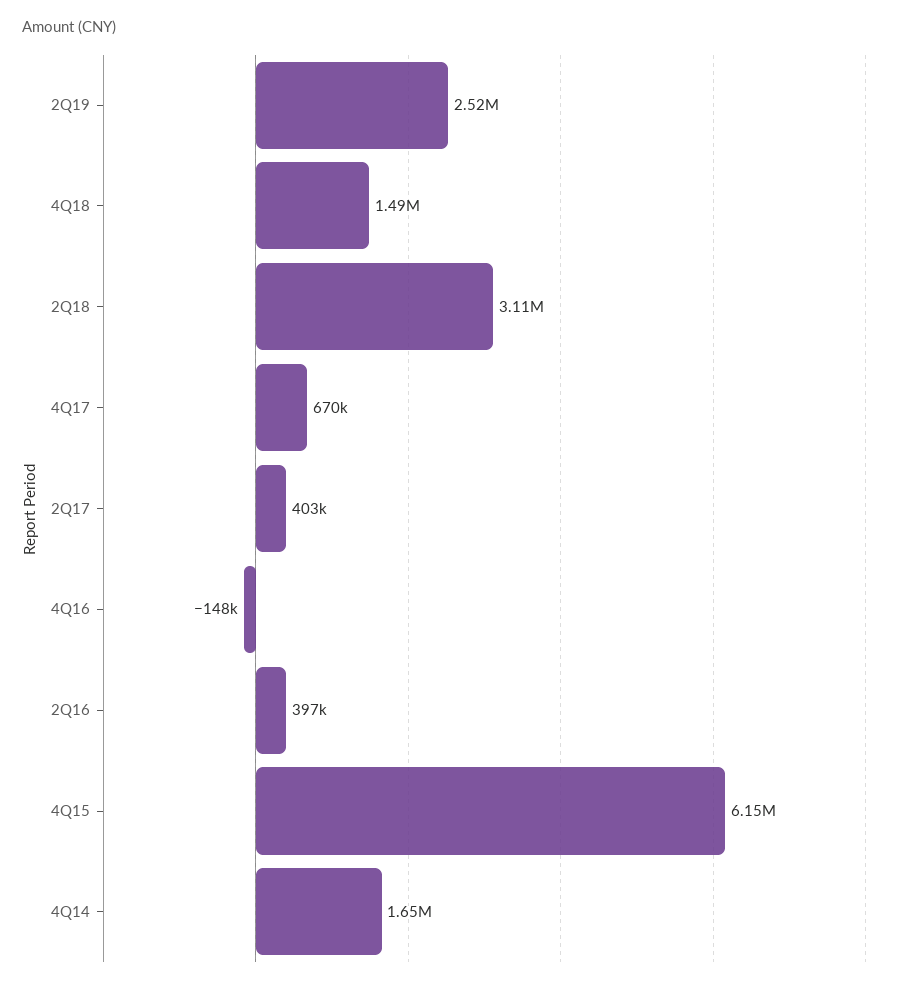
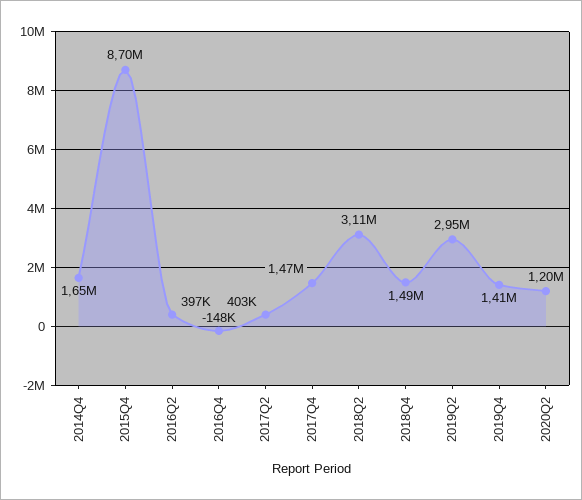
2Q19: 2520000 -> 2950000
4Q17: 670000 -> 1470000
4Q15: 6150000 -> 8700000
2019Q4: none -> 1410000
2020Q2: none -> 1200000

